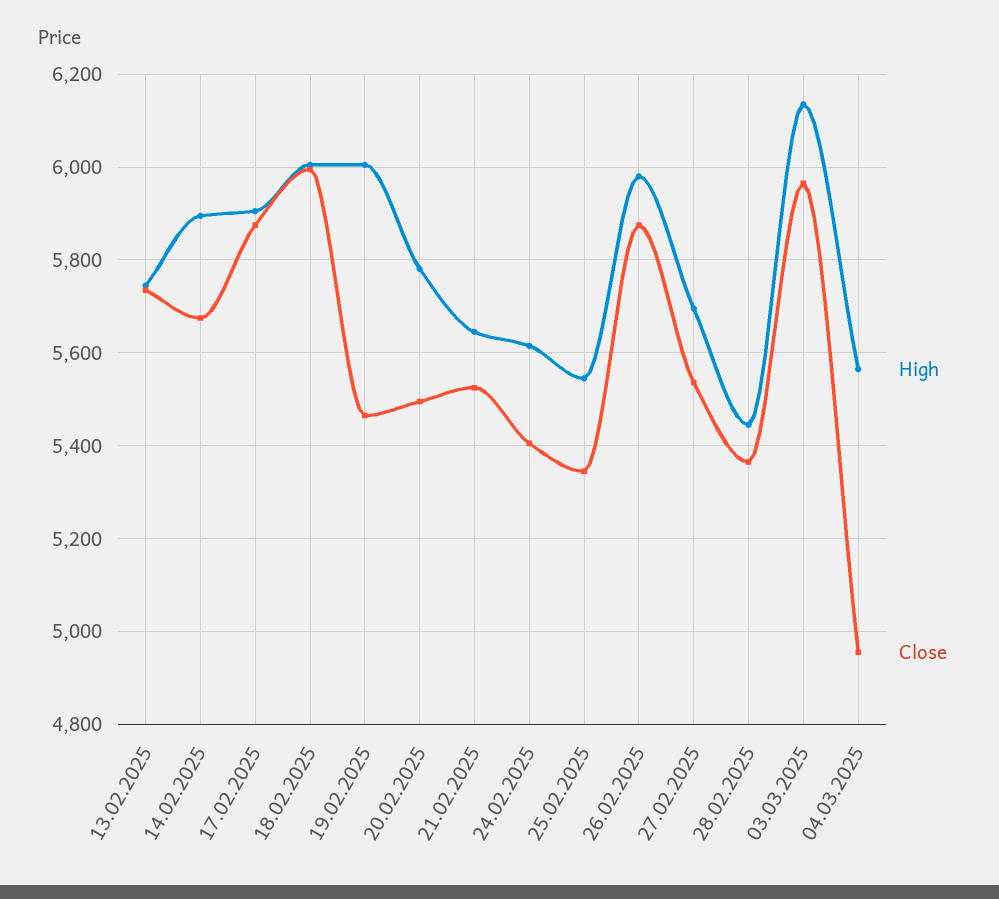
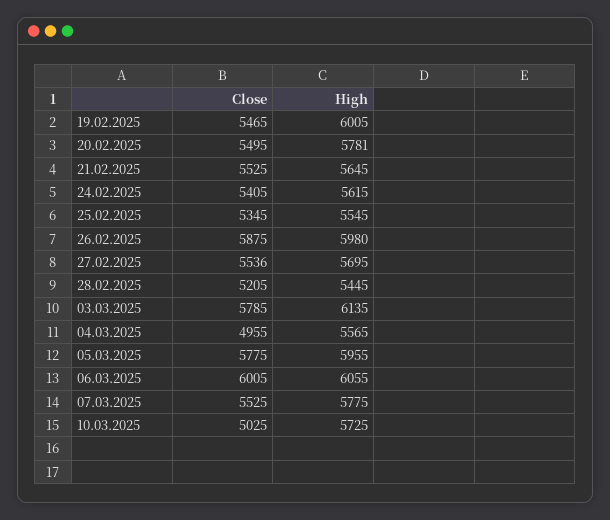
High, 13.02.2025: 5740 -> none
Close, 13.02.2025: 5740 -> none
High, 14.02.2025: 5900 -> none
Close, 14.02.2025: 5680 -> none
High, 17.02.2025: 5900 -> none
Close, 17.02.2025: 5880 -> none
High, 18.02.2025: 6000 -> none
Close, 18.02.2025: 6000 -> none
Close, 28.02.2025: 5360 -> 5205
Close, 03.03.2025: 5960 -> 5785
Close, 05.03.2025: none -> 5775
High, 05.03.2025: none -> 5955
Close, 06.03.2025: none -> 6005
High, 06.03.2025: none -> 6055
Close, 07.03.2025: none -> 5525
High, 07.03.2025: none -> 5775
Close, 10.03.2025: none -> 5025
High, 10.03.2025: none -> 5725

